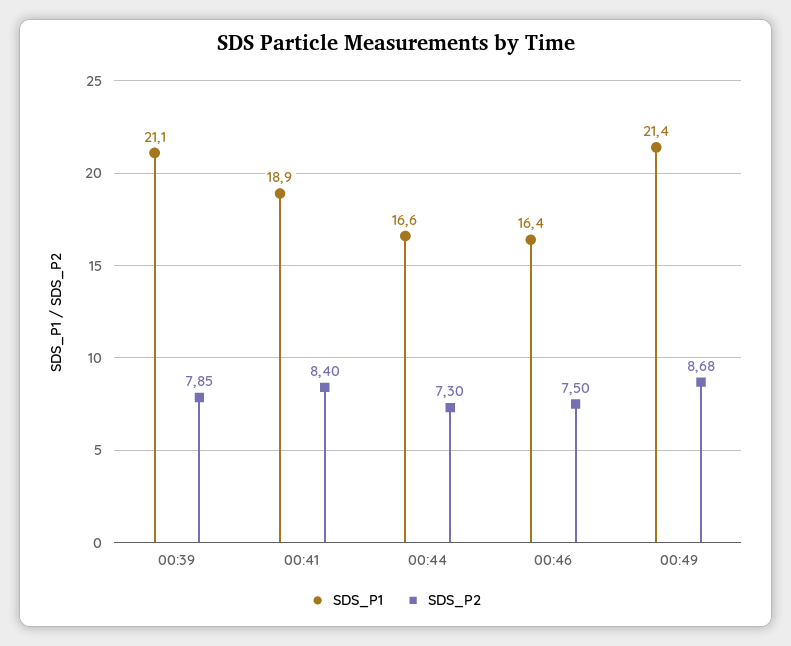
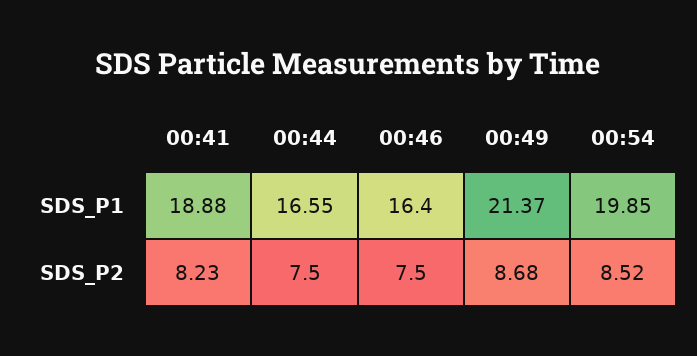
SDS_P1, 00:39: 21.1 -> none
SDS_P2, 00:39: 7.85 -> none
SDS_P2, 00:41: 8.4 -> 8.23
SDS_P2, 00:44: 7.3 -> 7.5
SDS_P1, 00:54: none -> 19.85
SDS_P2, 00:54: none -> 8.52

